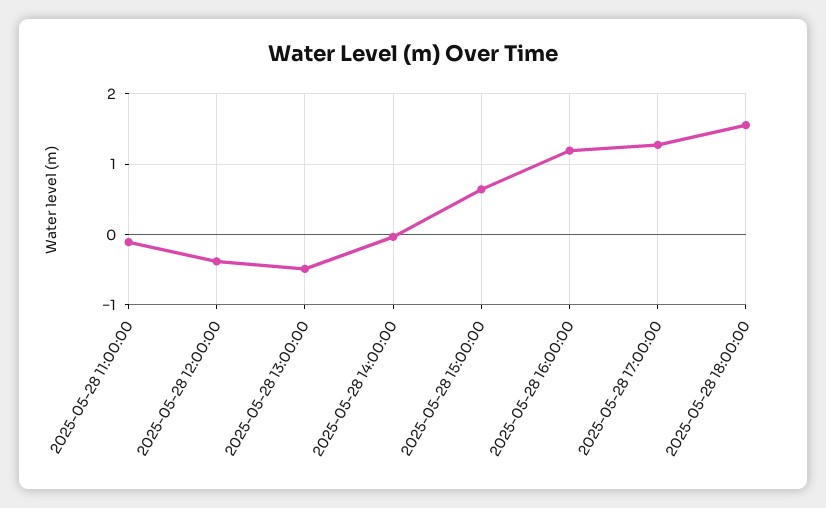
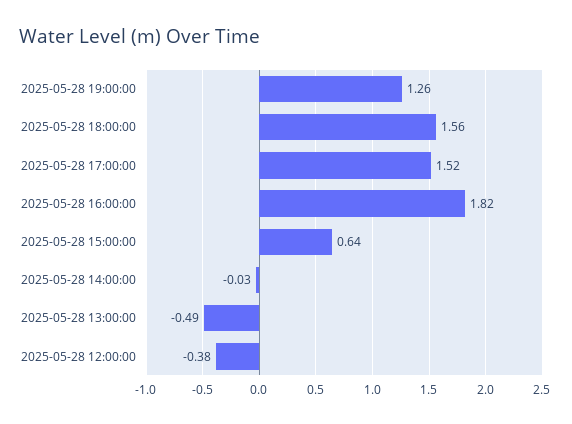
2025-05-28 11:00:00: -0.1 -> none
2025-05-28 16:00:00: 1.2 -> 1.82
2025-05-28 17:00:00: 1.3 -> 1.52
2025-05-28 19:00:00: none -> 1.26

